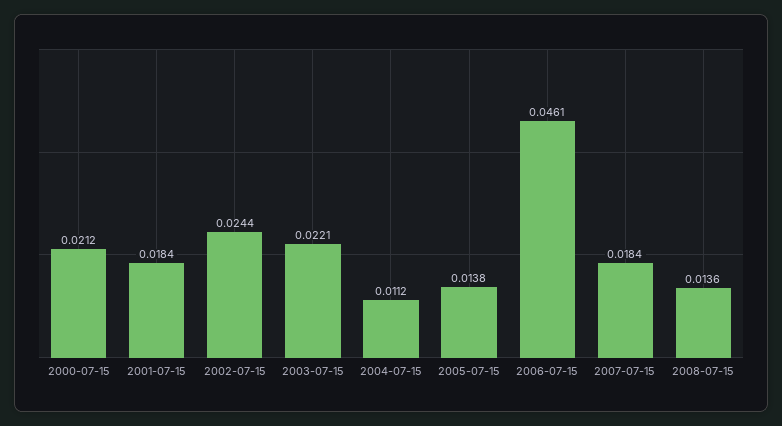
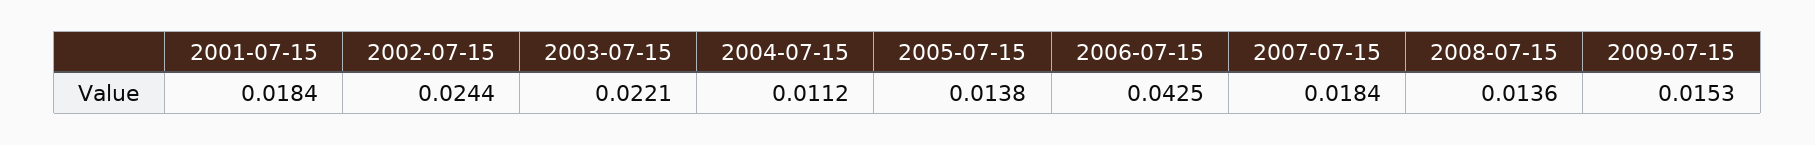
2000-07-15: 0.0212 -> none
2006-07-15: 0.0461 -> 0.0425
2009-07-15: none -> 0.0153

